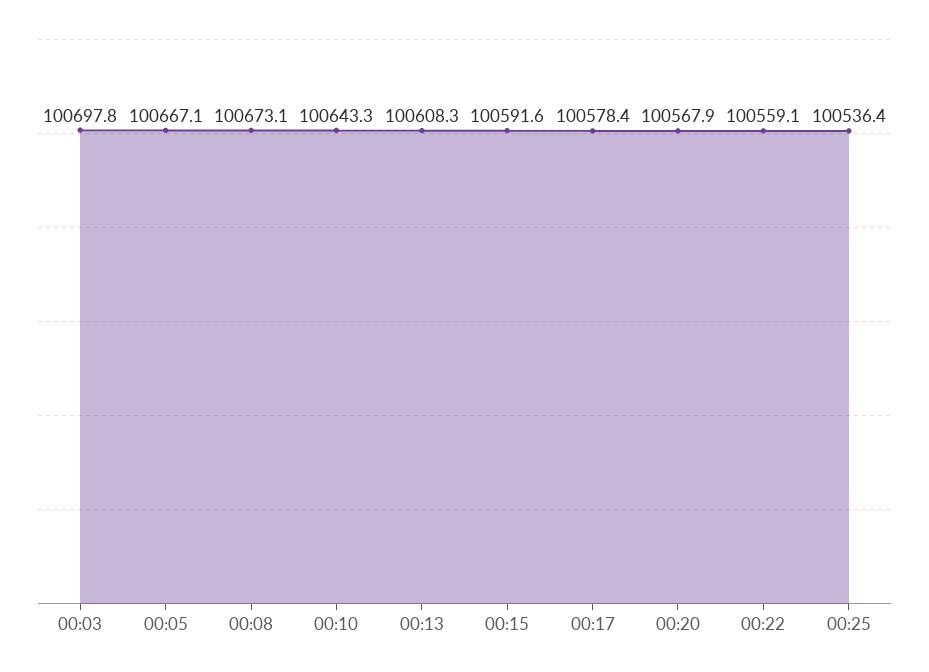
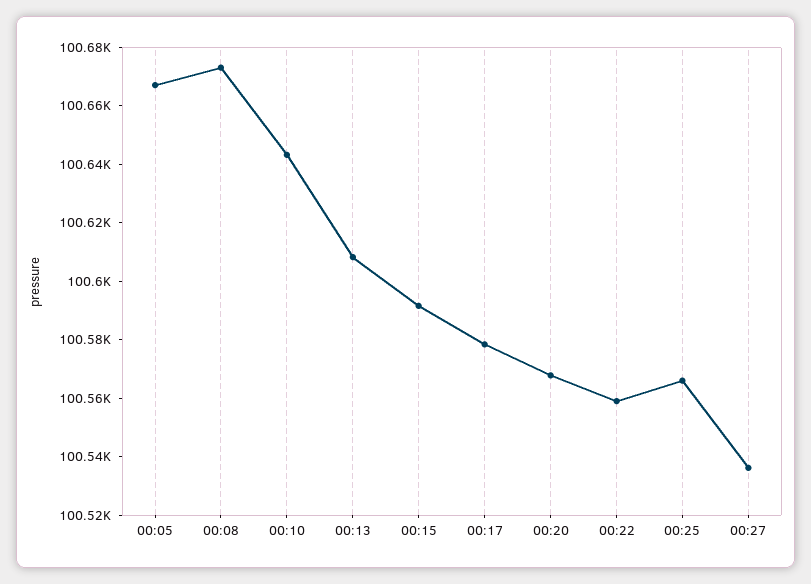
00:03: 100697.8 -> none
00:25: 100536.4 -> 100565
00:27: none -> 100535

